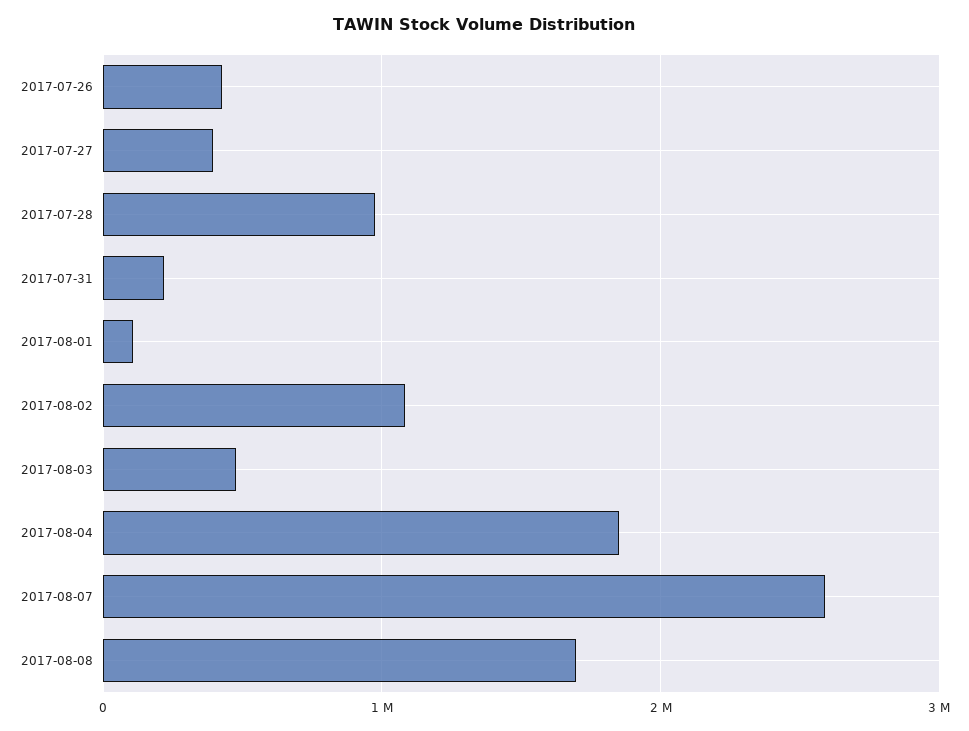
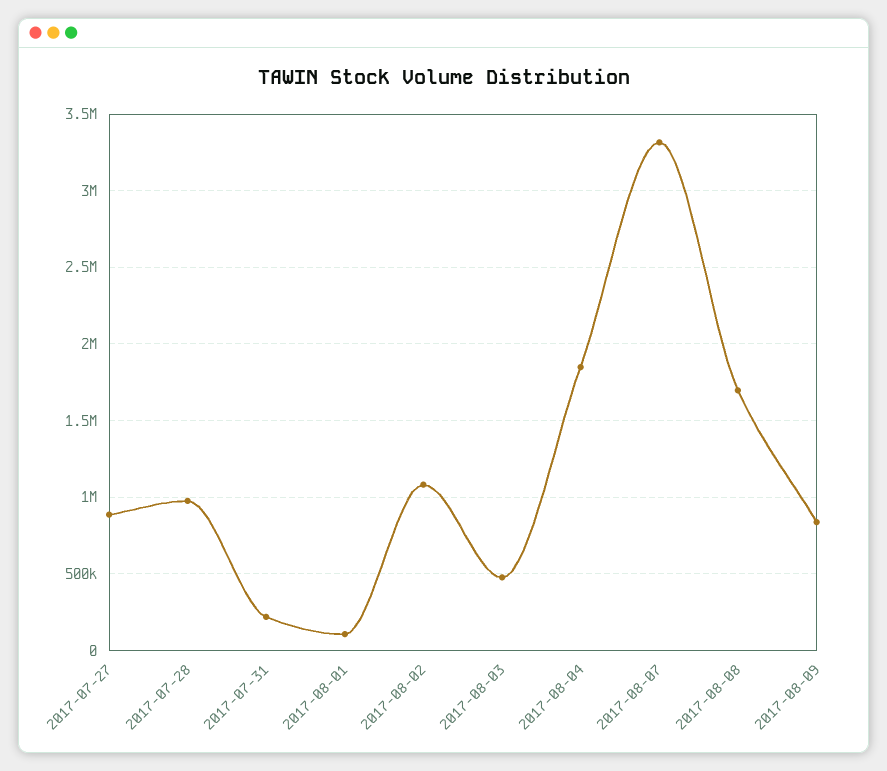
2017-07-26: 400000 -> none
2017-07-27: 400000 -> 900000
2017-08-07: 2600000 -> 3300000
2017-08-09: none -> 850000

